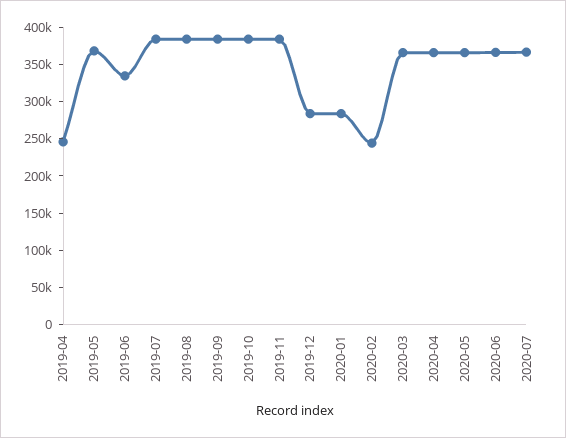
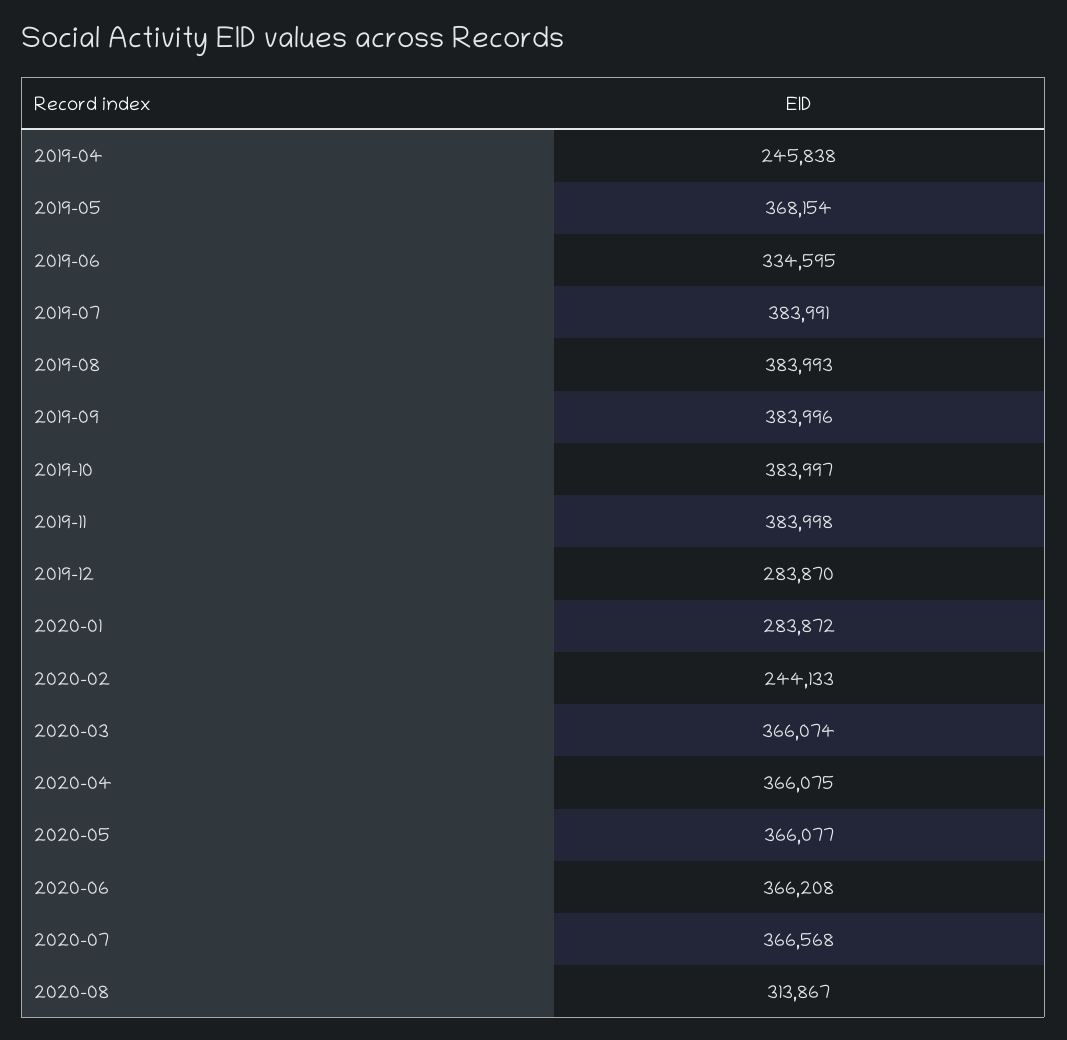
2020-08: none -> 313867

